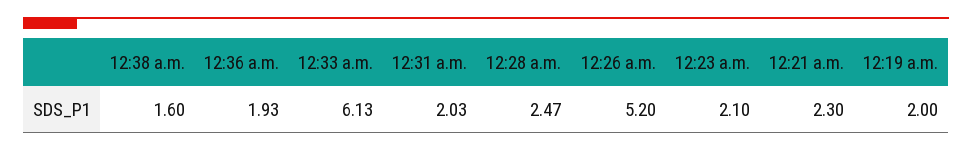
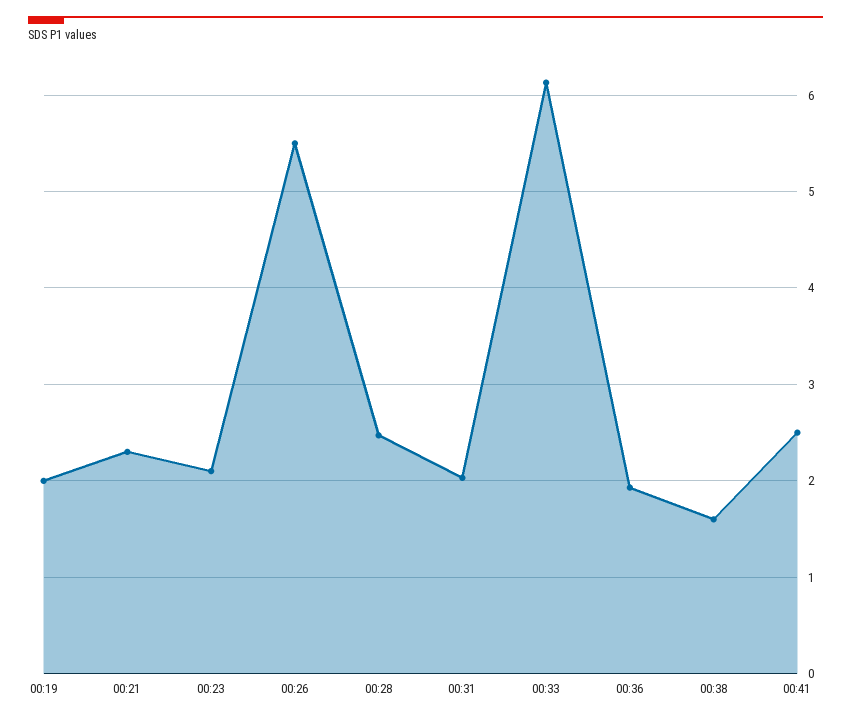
12:26 a.m.: 5.2 -> 5.5
00:41: none -> 2.5

